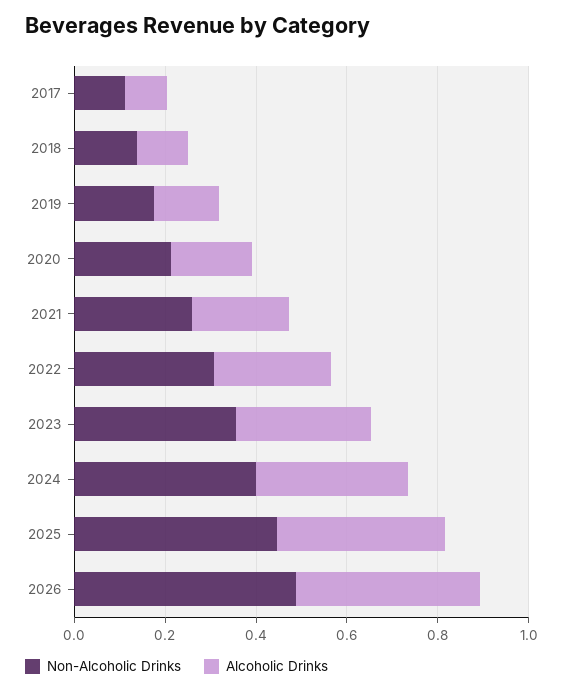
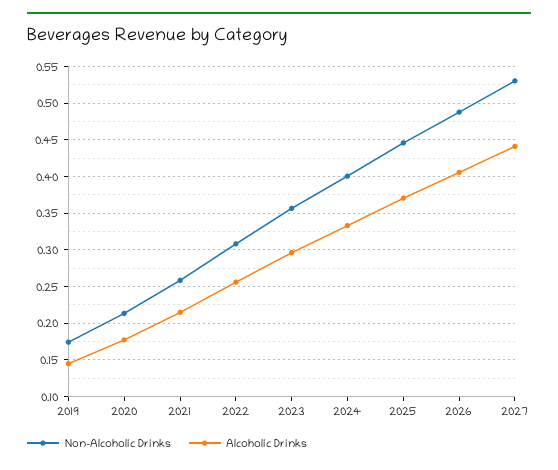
Non-Alcoholic Drinks, 2017: 0.1 -> none
Alcoholic Drinks, 2017: 0.1 -> none
Non-Alcoholic Drinks, 2018: 0.15 -> none
Alcoholic Drinks, 2018: 0.1 -> none
Non-Alcoholic Drinks, 2027: none -> 0.53
Alcoholic Drinks, 2027: none -> 0.44

